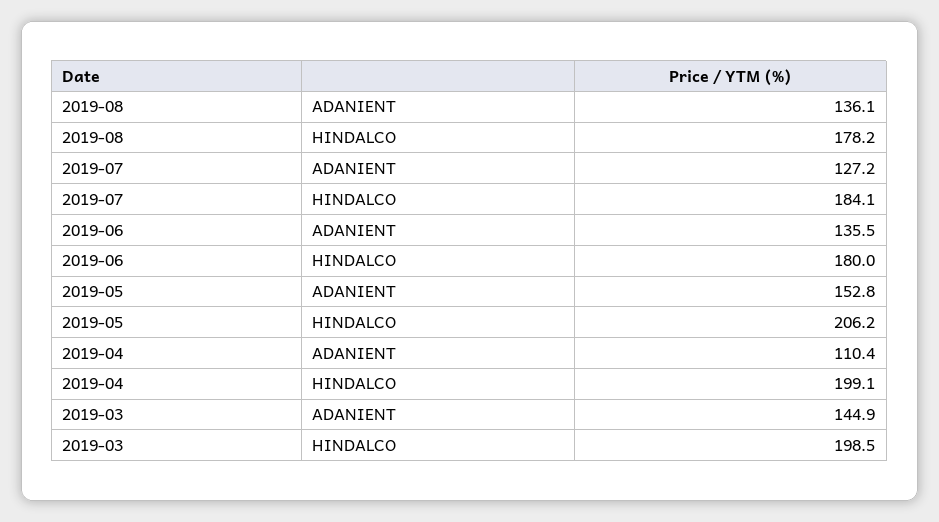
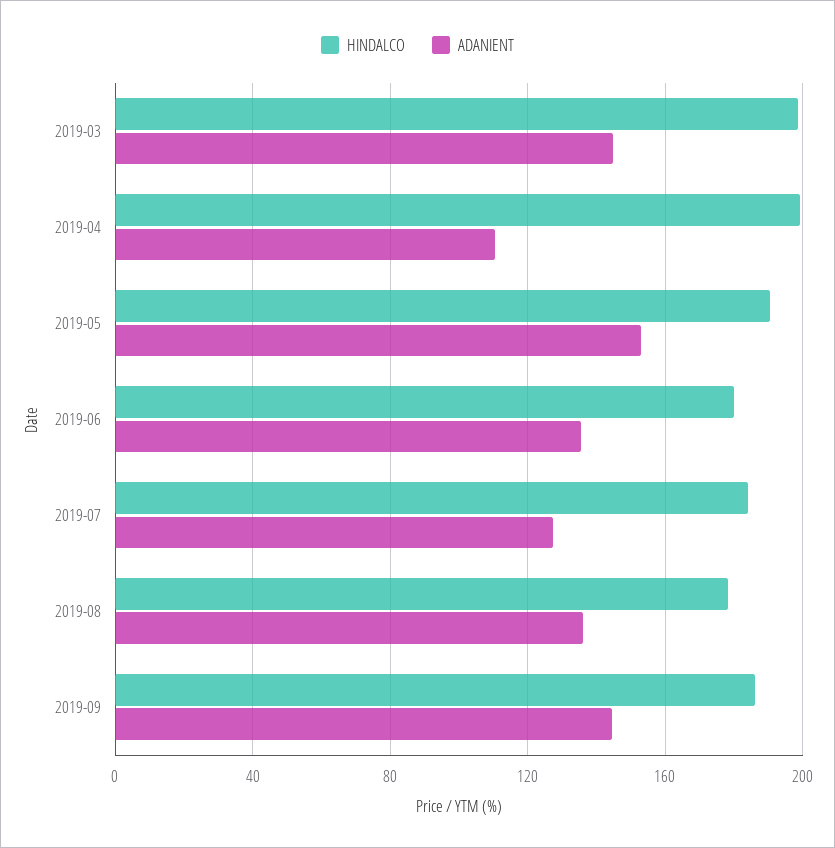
HINDALCO, 2019-05: 206.2 -> 190
HINDALCO, 2019-09: none -> 185
ADANIENT, 2019-09: none -> 145

